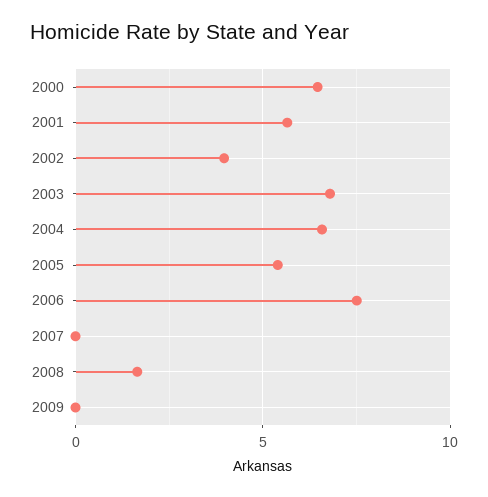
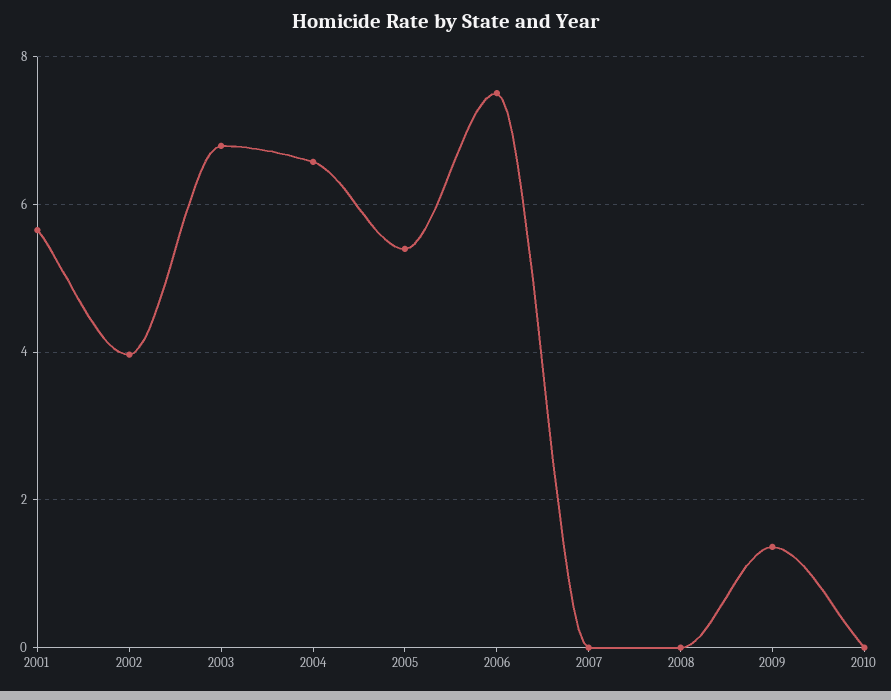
2000: 6.5 -> none
2008: 1.5 -> 0
2009: 0 -> 1.4
2010: none -> 0

